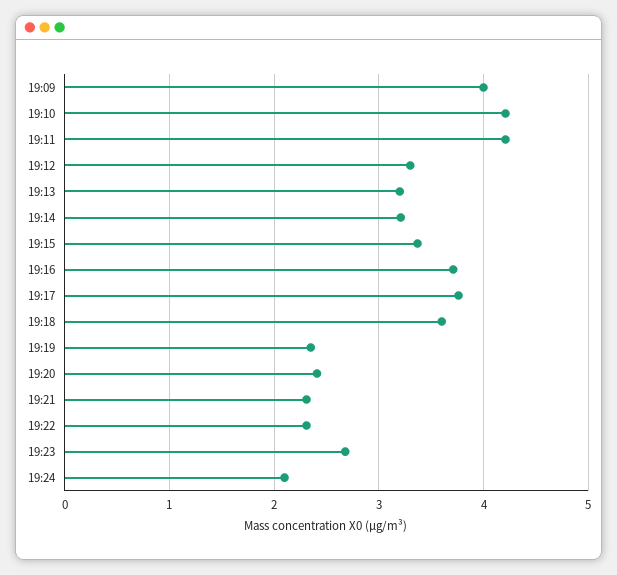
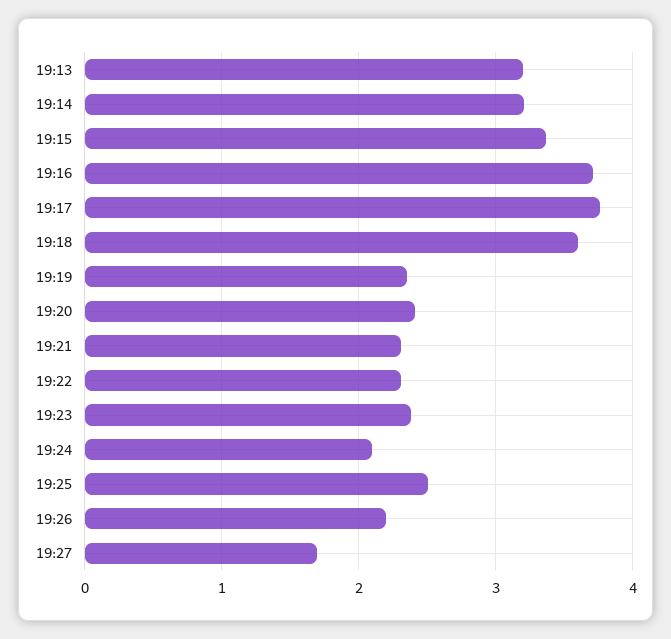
19:09: 4 -> none
19:10: 4.2 -> none
19:11: 4.2 -> none
19:12: 3.3 -> none
19:23: 2.7 -> 2.4
19:25: none -> 2.5
19:26: none -> 2.2
19:27: none -> 1.7

